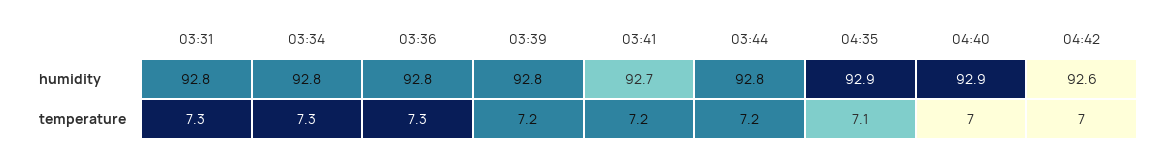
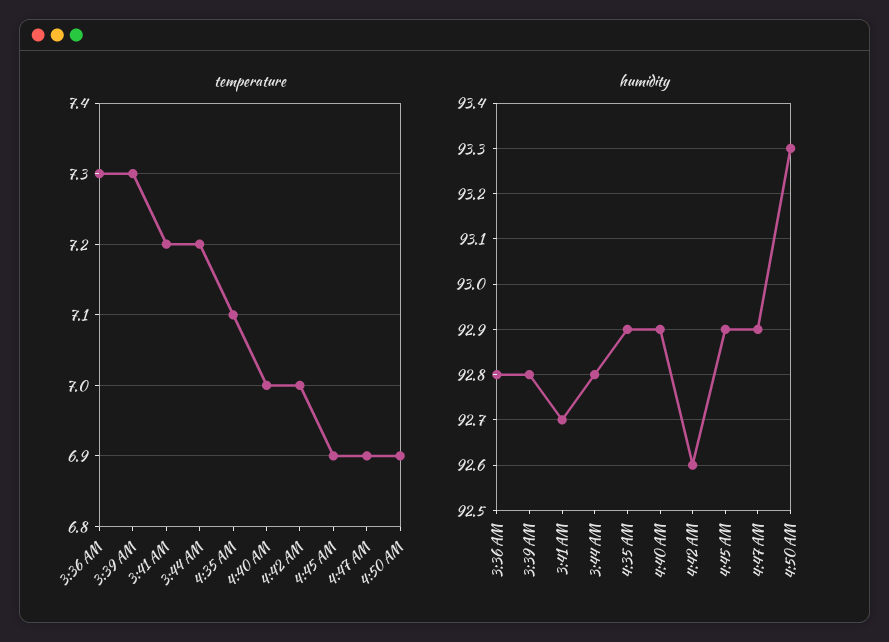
humidity, 03:31: 92.8 -> none
humidity, 03:34: 92.8 -> none
temperature, 03:31: 7.3 -> none
temperature, 03:34: 7.3 -> none
temperature, 03:39: 7.2 -> 7.3
temperature, 4:45 AM: none -> 6.9
temperature, 4:47 AM: none -> 6.9
temperature, 4:50 AM: none -> 6.9
humidity, 4:45 AM: none -> 92.9
humidity, 4:47 AM: none -> 92.9
humidity, 4:50 AM: none -> 93.3

